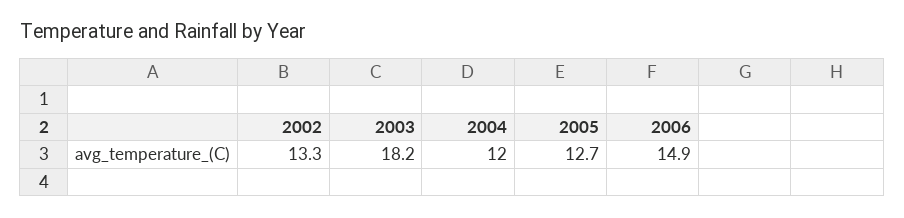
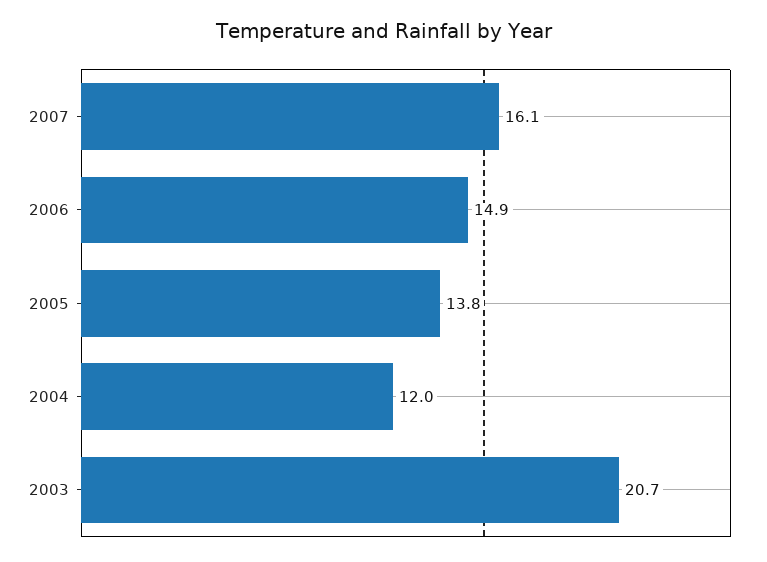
2002: 13.3 -> none
2003: 18.2 -> 20.7
2005: 12.7 -> 13.8
2007: none -> 16.1

